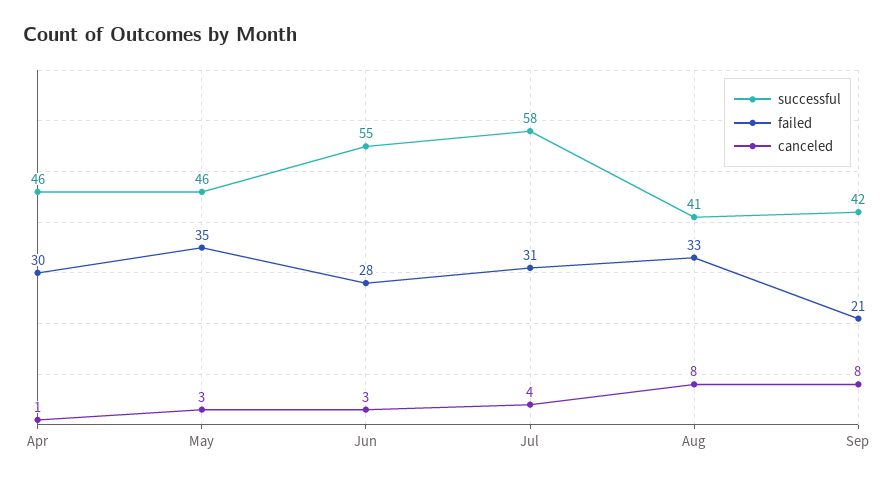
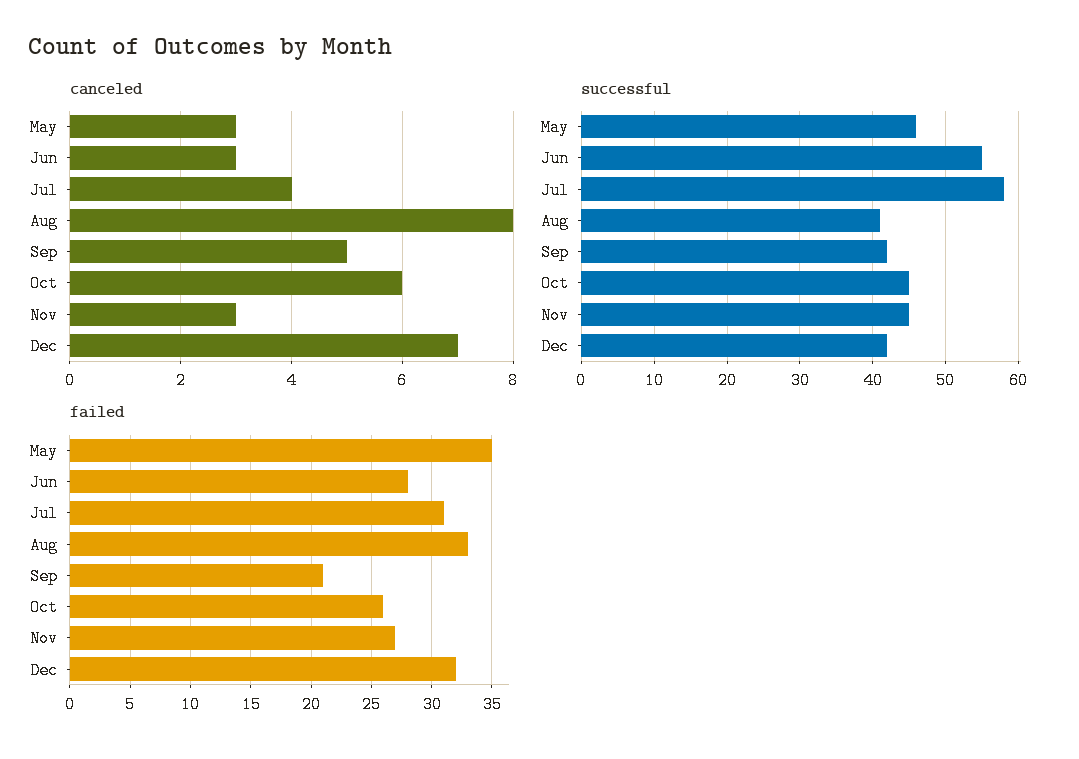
successful, Apr: 46 -> none
failed, Apr: 30 -> none
canceled, Apr: 1 -> none
canceled, Sep: 8 -> 5
canceled, Oct: none -> 6
canceled, Nov: none -> 3
canceled, Dec: none -> 7
successful, Oct: none -> 45
successful, Nov: none -> 45
successful, Dec: none -> 42
failed, Oct: none -> 26
failed, Nov: none -> 27
failed, Dec: none -> 32

